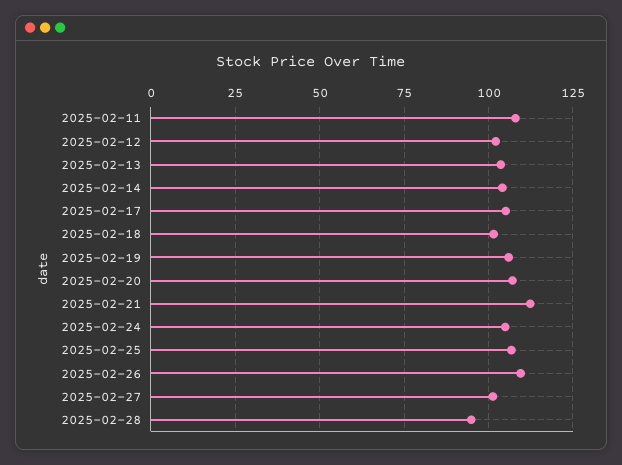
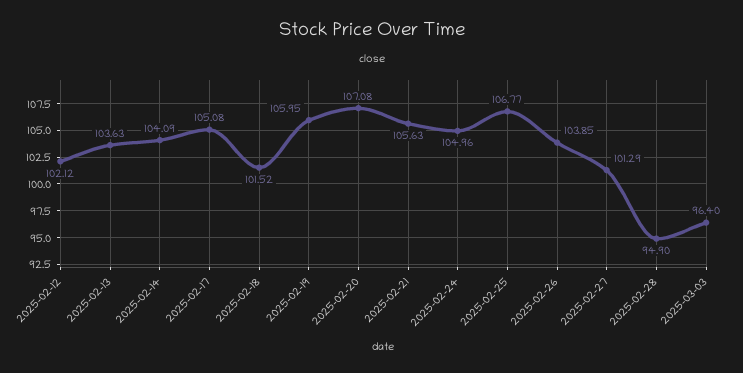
2025-02-11: 107.5 -> none
2025-02-21: 112.5 -> 105.63
2025-02-26: 110 -> 103.85
2025-03-03: none -> 96.4

